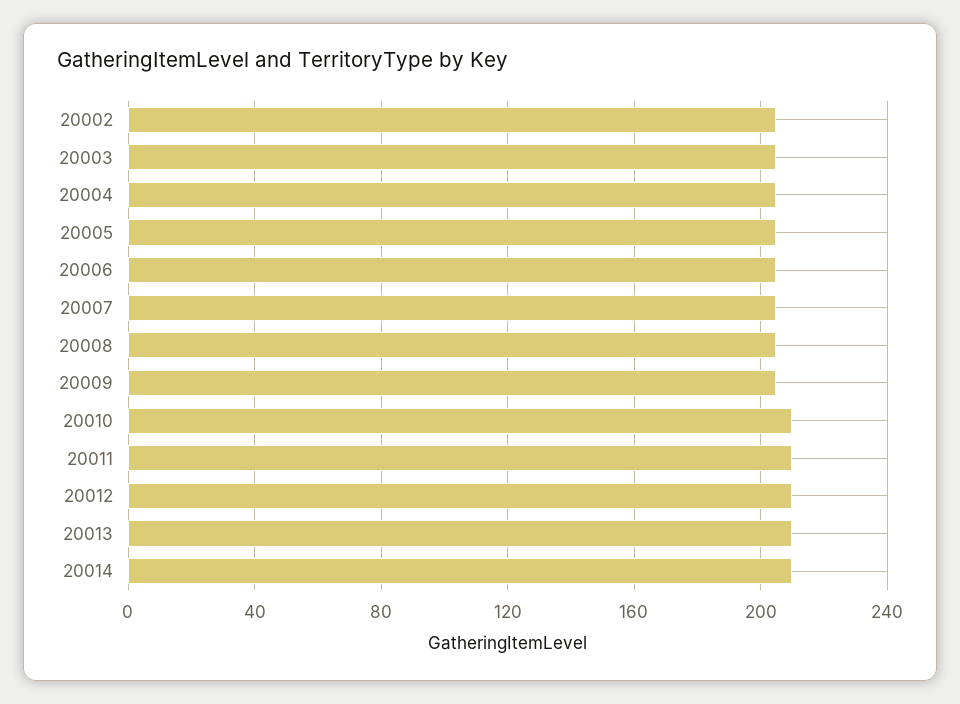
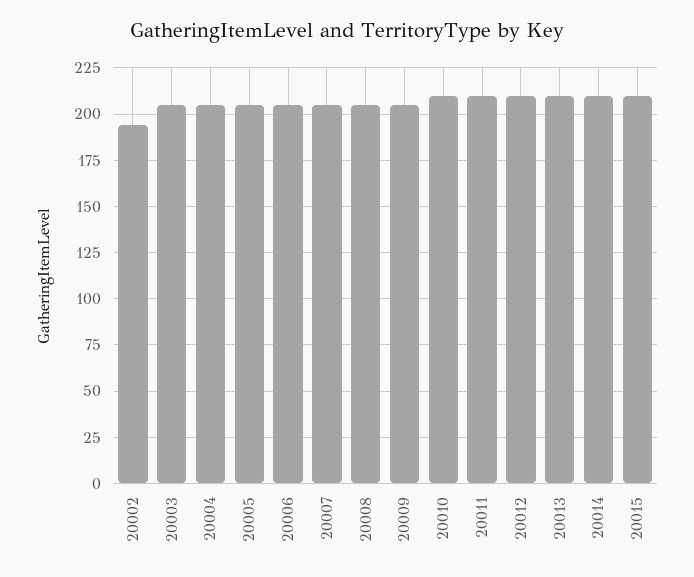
20002: 205 -> 195
20015: none -> 210

